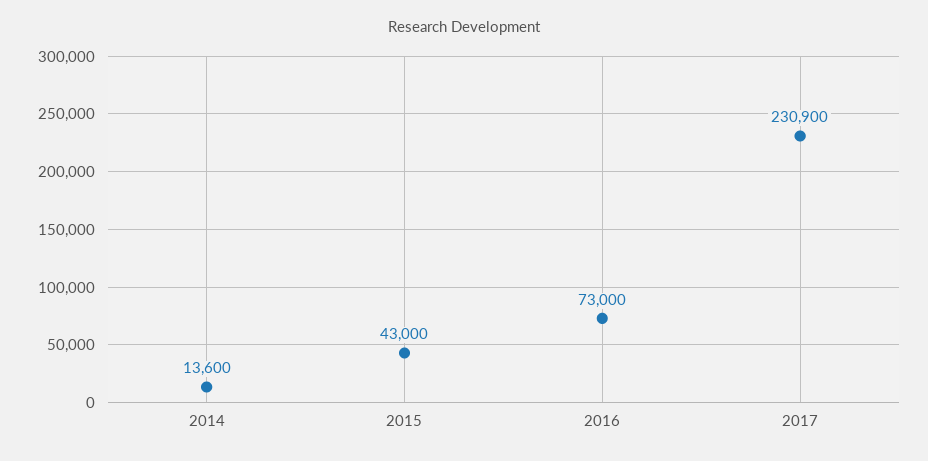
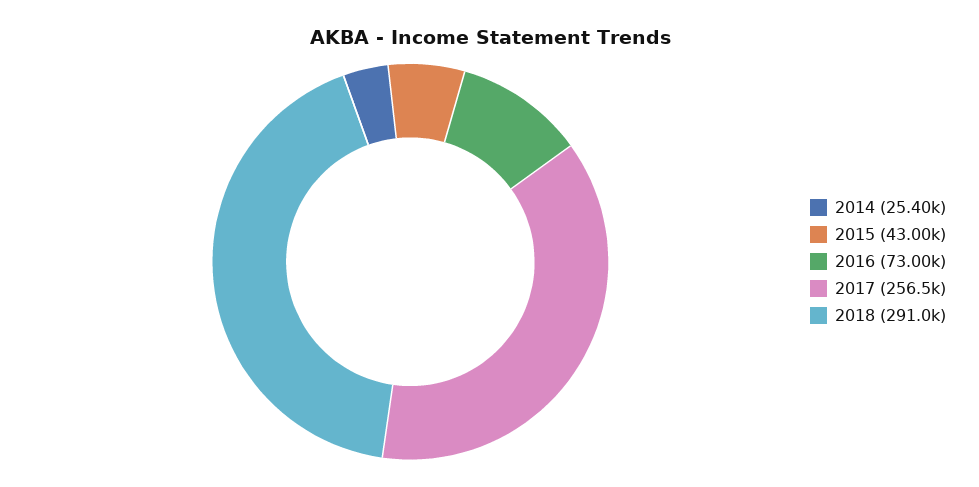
2014: 13600 -> 25400
2017: 230900 -> 256500
2018: none -> 291000

